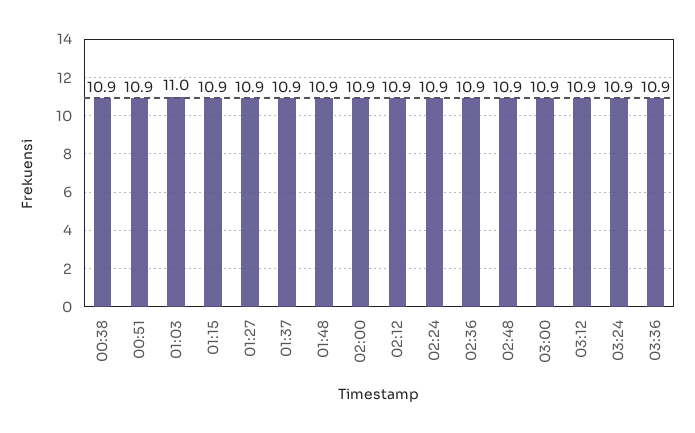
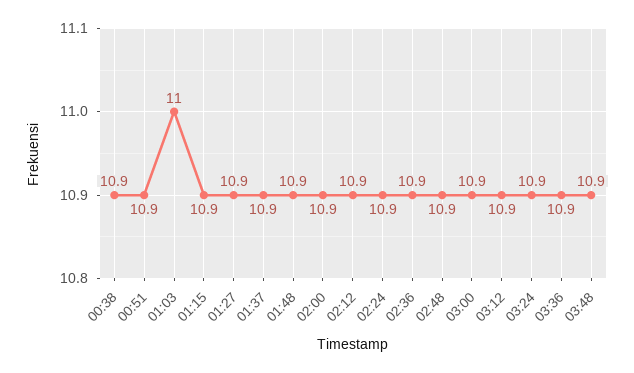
03:48: none -> 10.9

